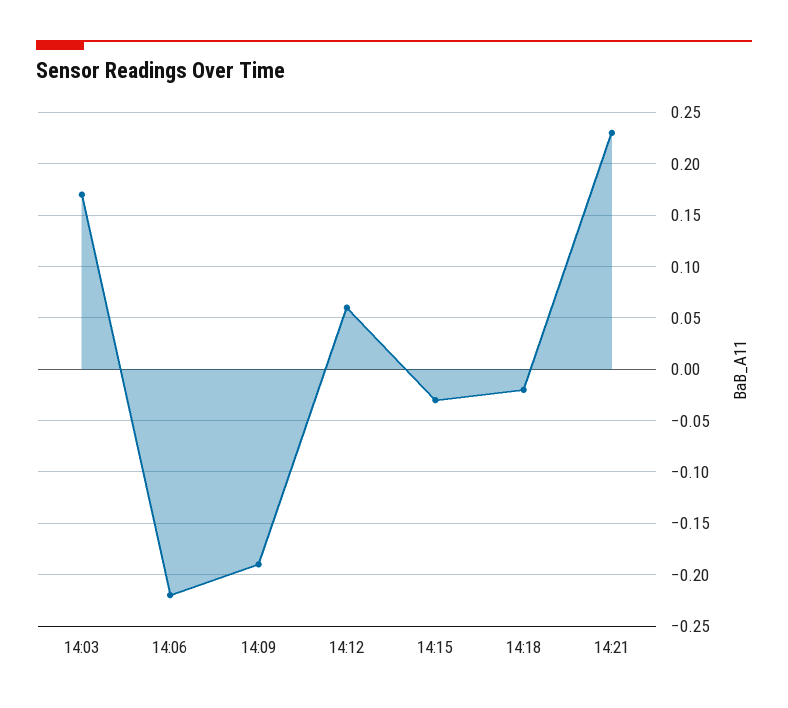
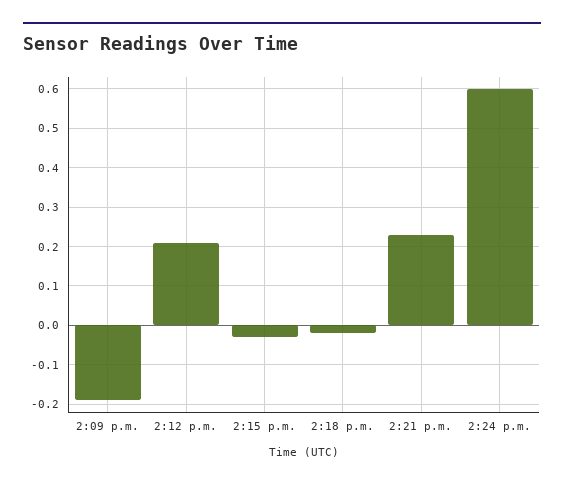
14:03: 0.17 -> none
14:06: -0.22 -> none
14:12: 0.06 -> 0.2
2:24 p.m.: none -> 0.6

